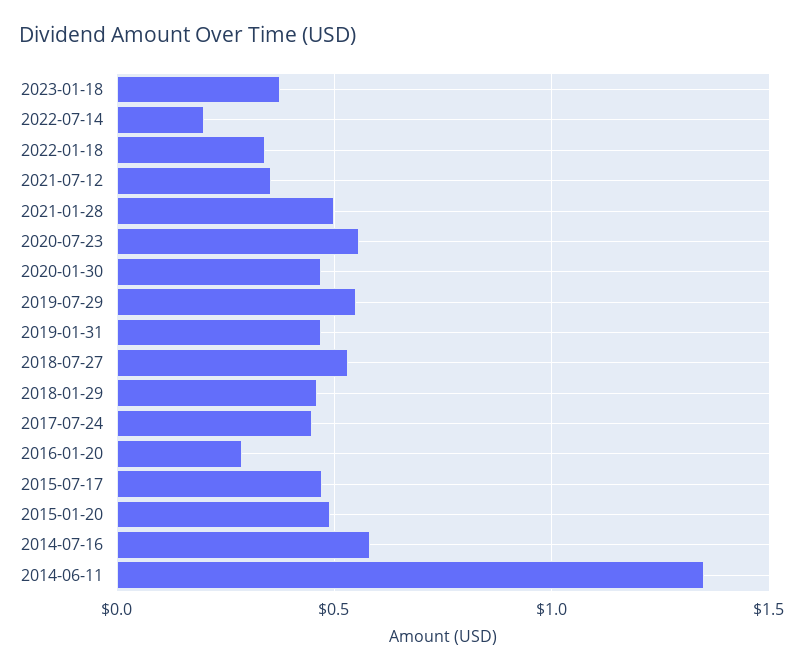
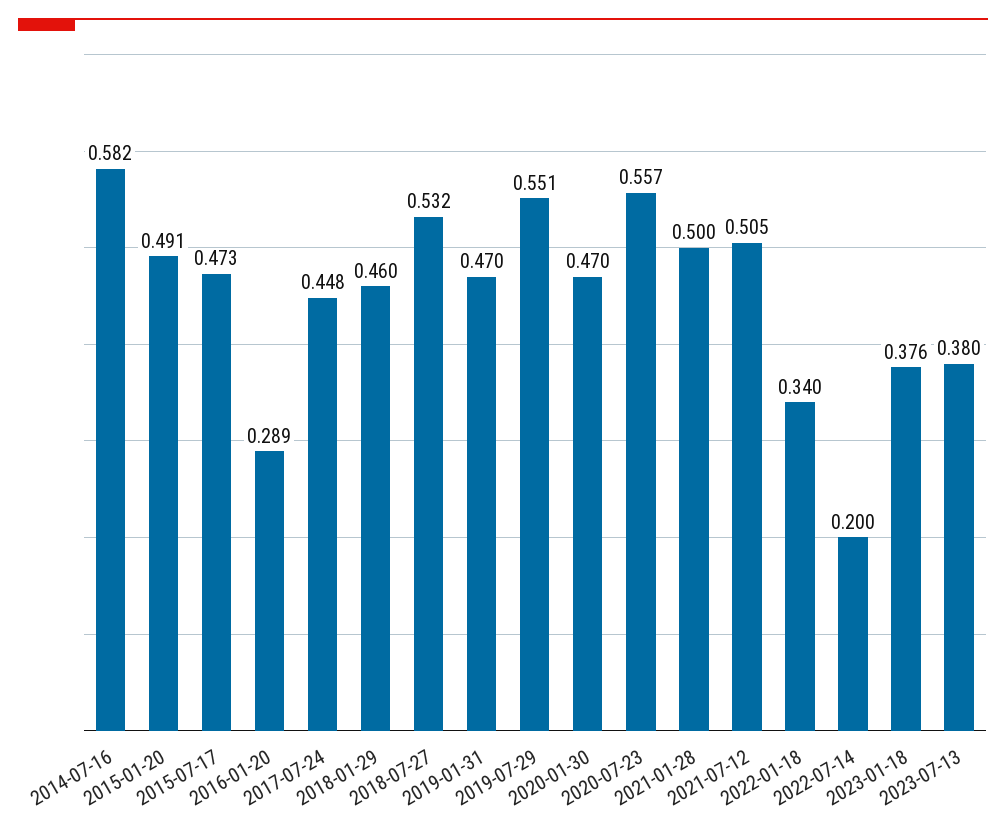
2021-07-12: 0.35 -> 0.505
2014-06-11: 1.35 -> none
2023-07-13: none -> 0.38

